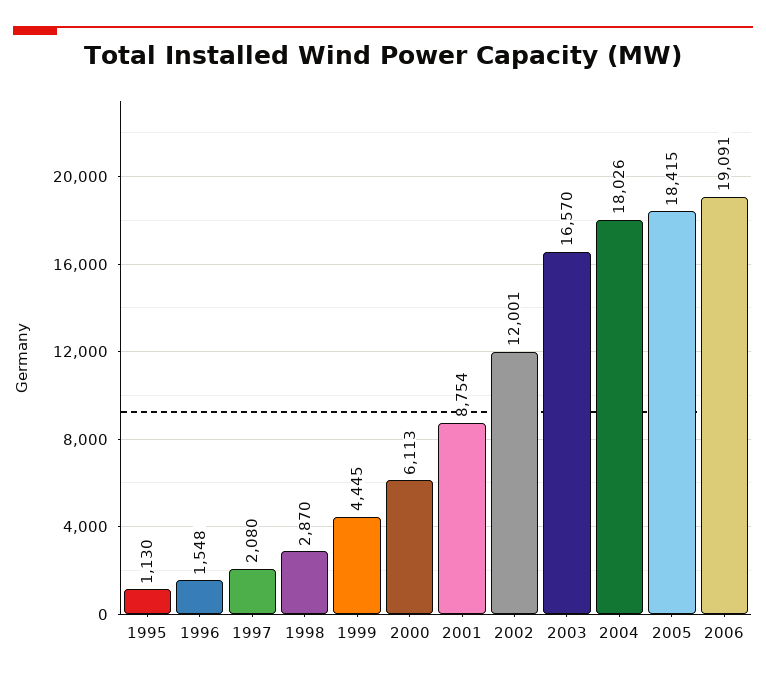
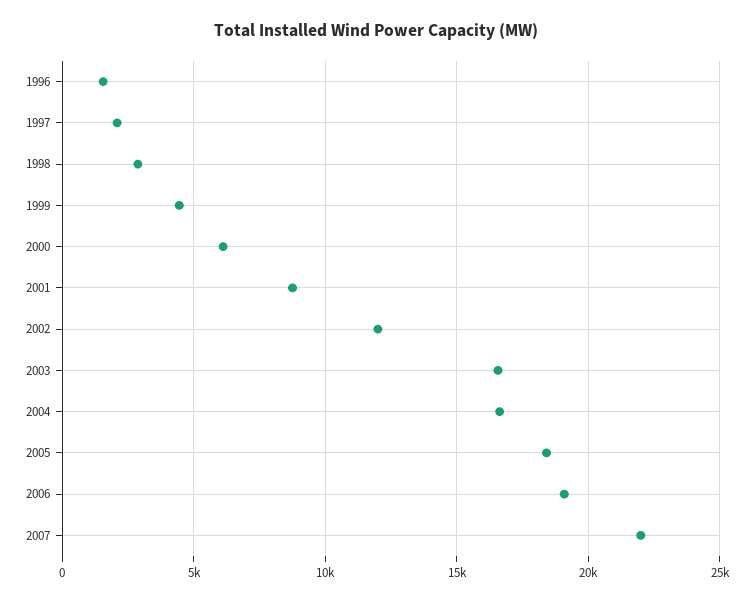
1995: 1130 -> none
2004: 18026 -> 16500
2007: none -> 22000

